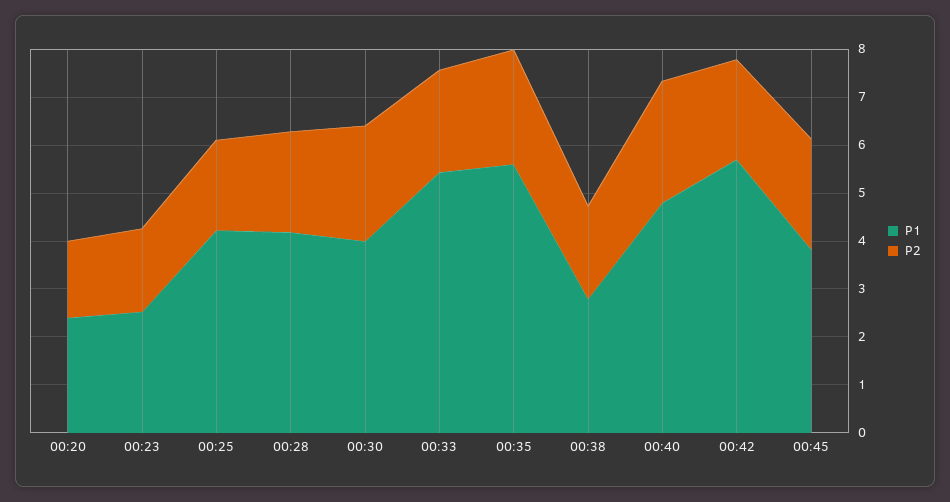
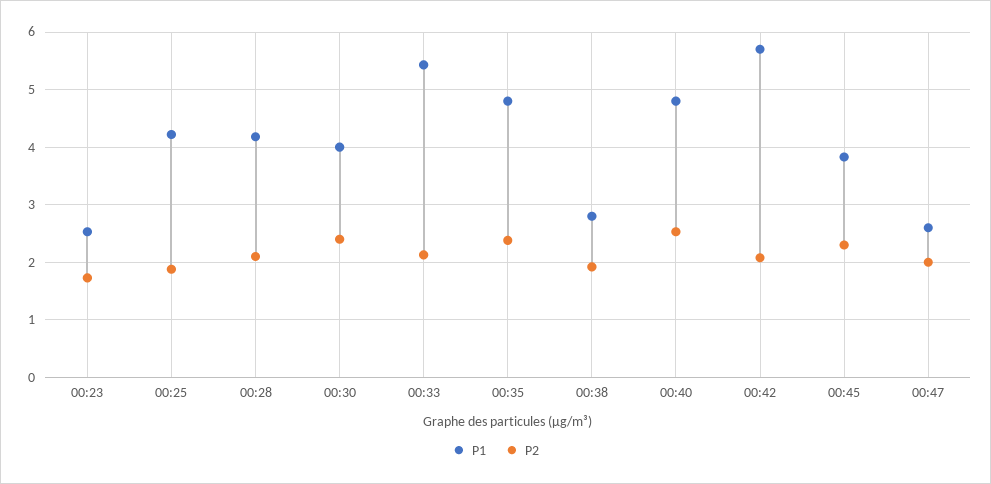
P1, 00:20: 2.4 -> none
P2, 00:20: 1.6 -> none
P1, 00:35: 5.6 -> 4.8
P1, 00:47: none -> 2.6
P2, 00:47: none -> 2

